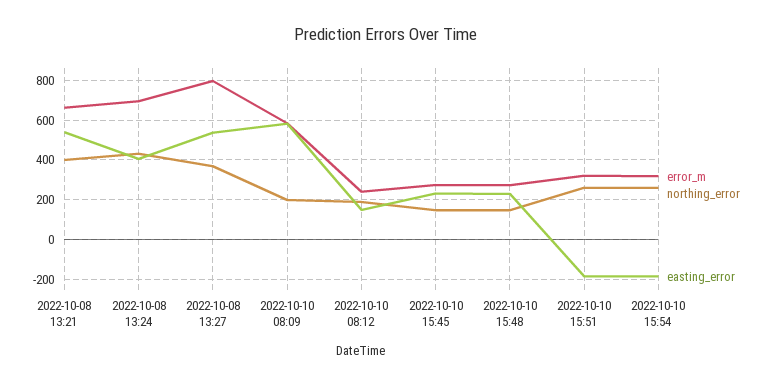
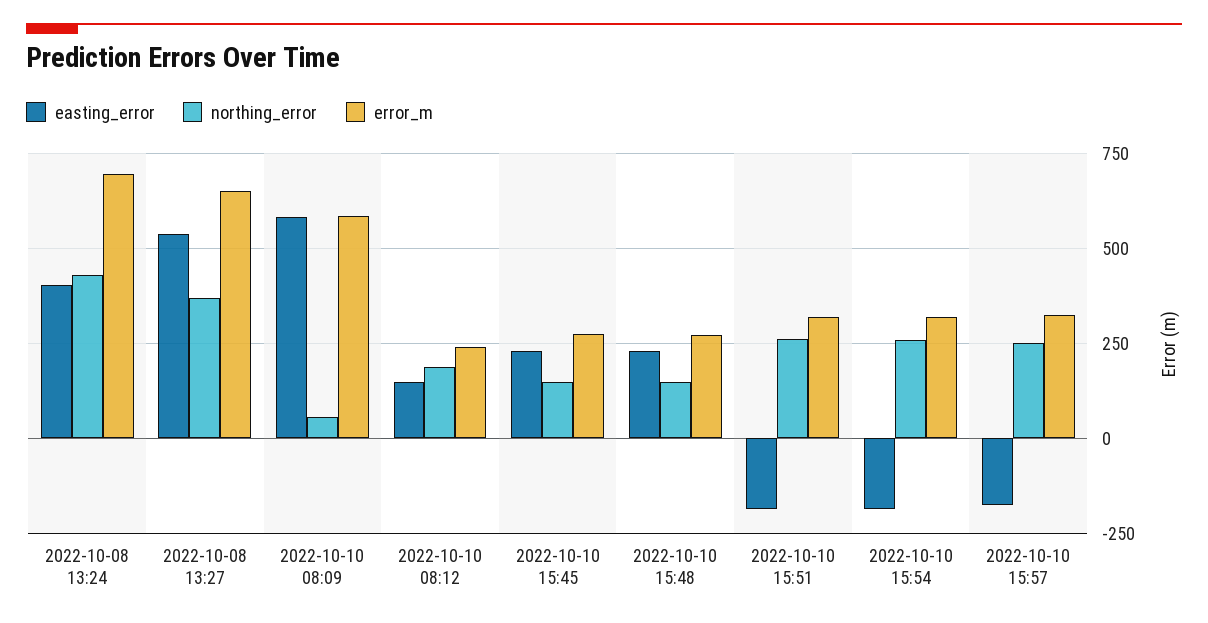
error_m, 2022-10-08 13:21: 650 -> none
northing_error, 2022-10-08 13:21: 400 -> none
easting_error, 2022-10-08 13:21: 550 -> none
error_m, 2022-10-08 13:27: 800 -> 650
northing_error, 2022-10-10 08:09: 200 -> 50
easting_error, 2022-10-10 15:57: none -> -175
northing_error, 2022-10-10 15:57: none -> 250
error_m, 2022-10-10 15:57: none -> 325

